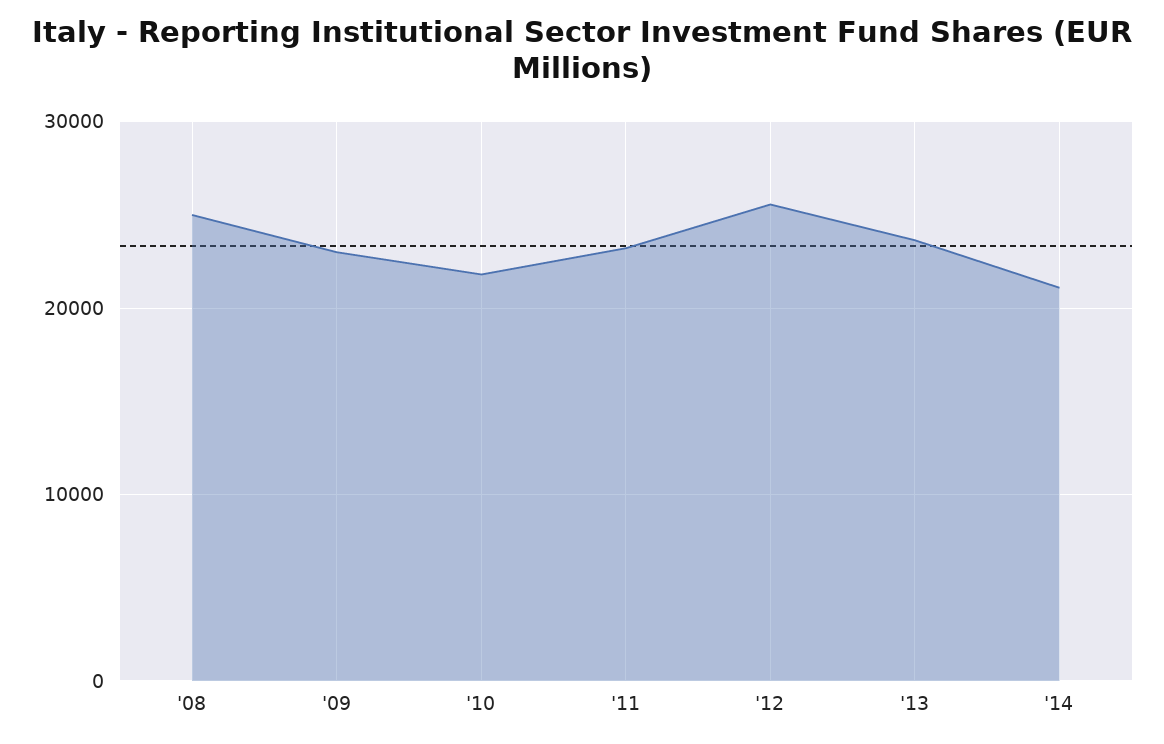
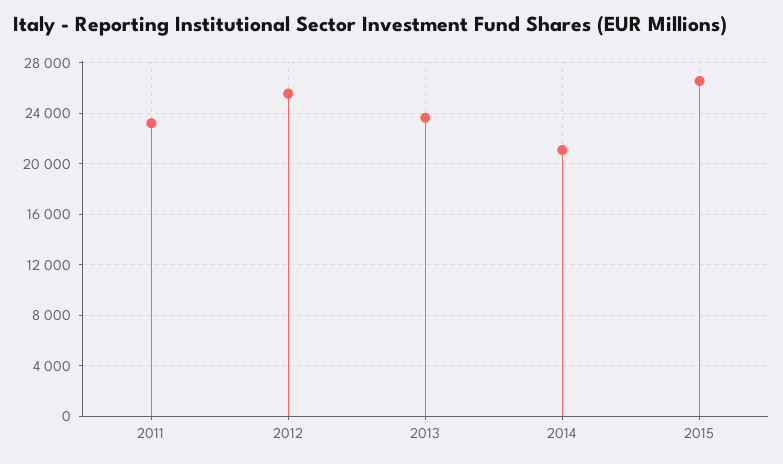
'08: 25000 -> none
'09: 23000 -> none
'10: 22000 -> none
2015: none -> 26500

